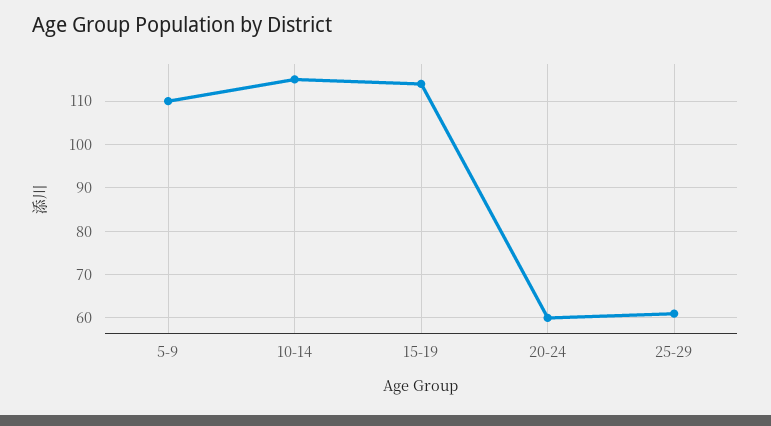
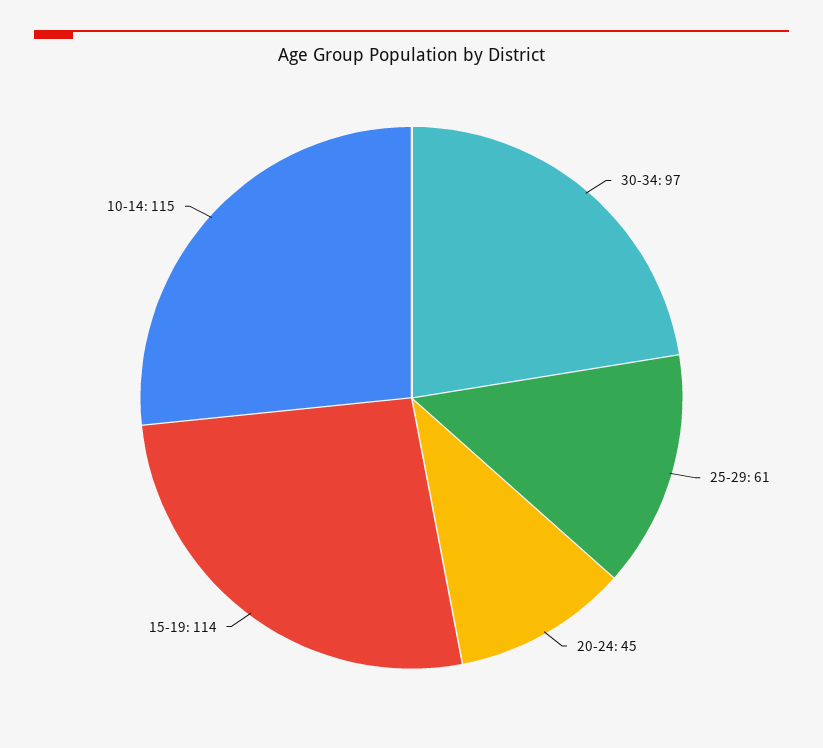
5-9: 110 -> none
20-24: 60 -> 45
30-34: none -> 97

